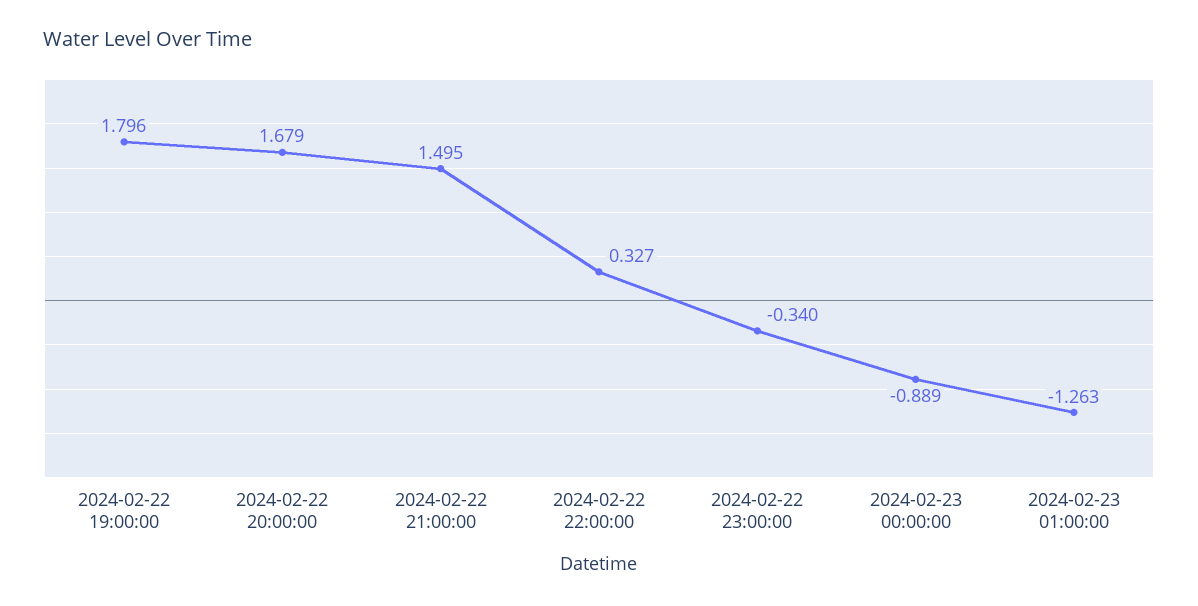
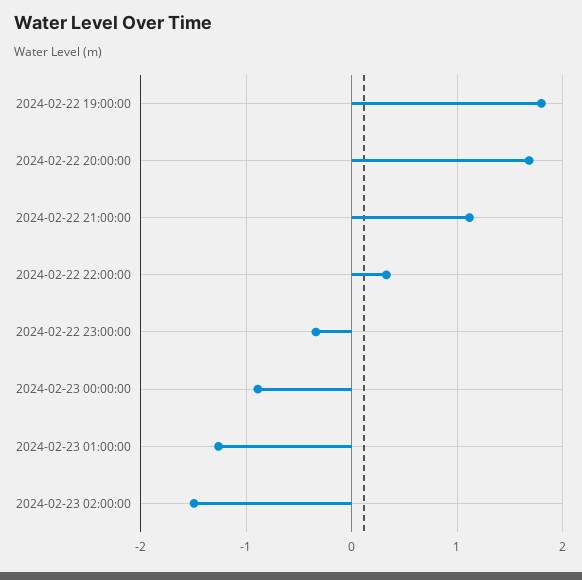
2024-02-22 21:00:00: 1.495 -> 1.1
2024-02-23 02:00:00: none -> -1.5

